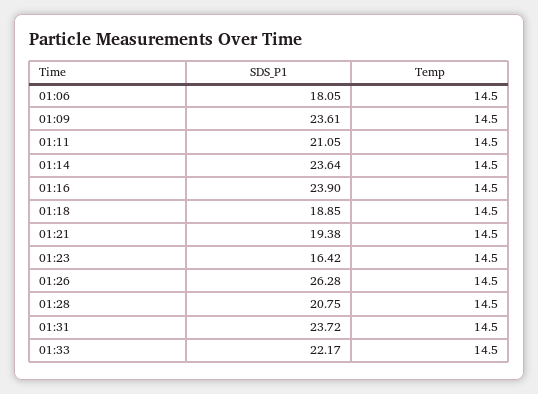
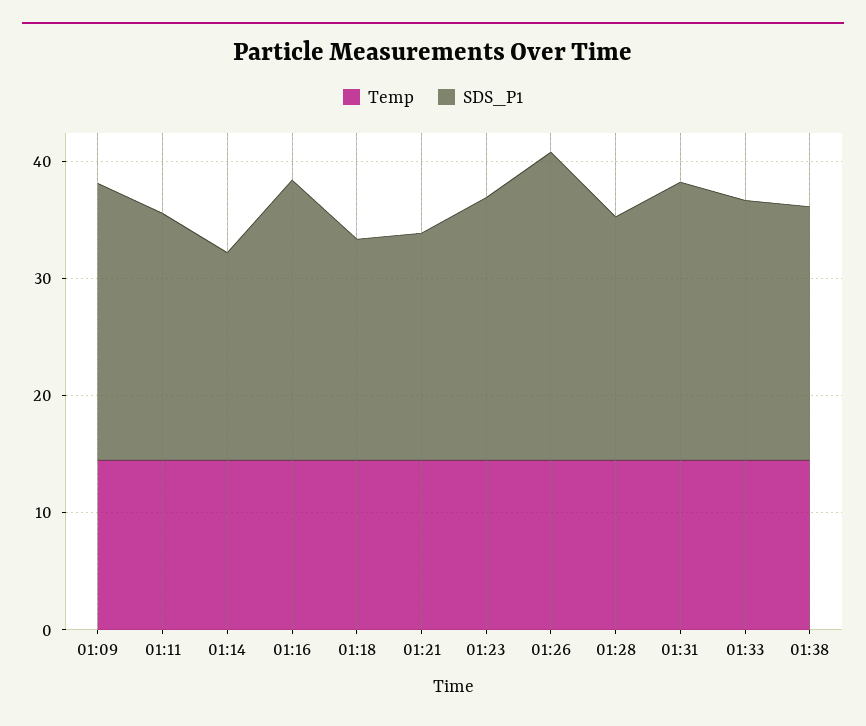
SDS_P1, 01:06: 18.05 -> none
Temp, 01:06: 14.5 -> none
SDS_P1, 01:14: 23.64 -> 18
SDS_P1, 01:23: 16.42 -> 22
Temp, 01:38: none -> 14
SDS_P1, 01:38: none -> 22

